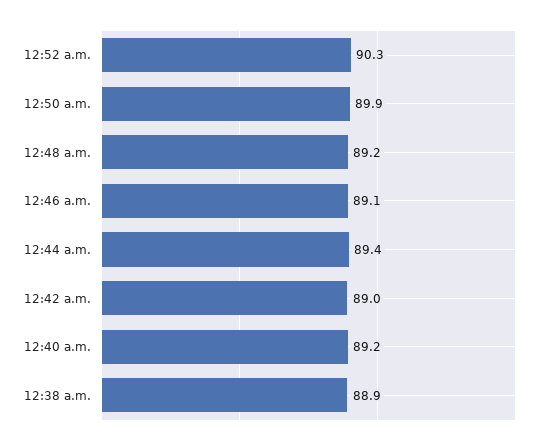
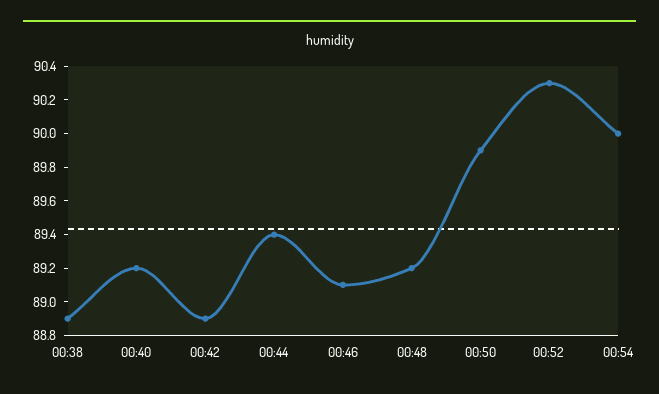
12:42 a.m.: 89 -> 88.9
00:54: none -> 90

